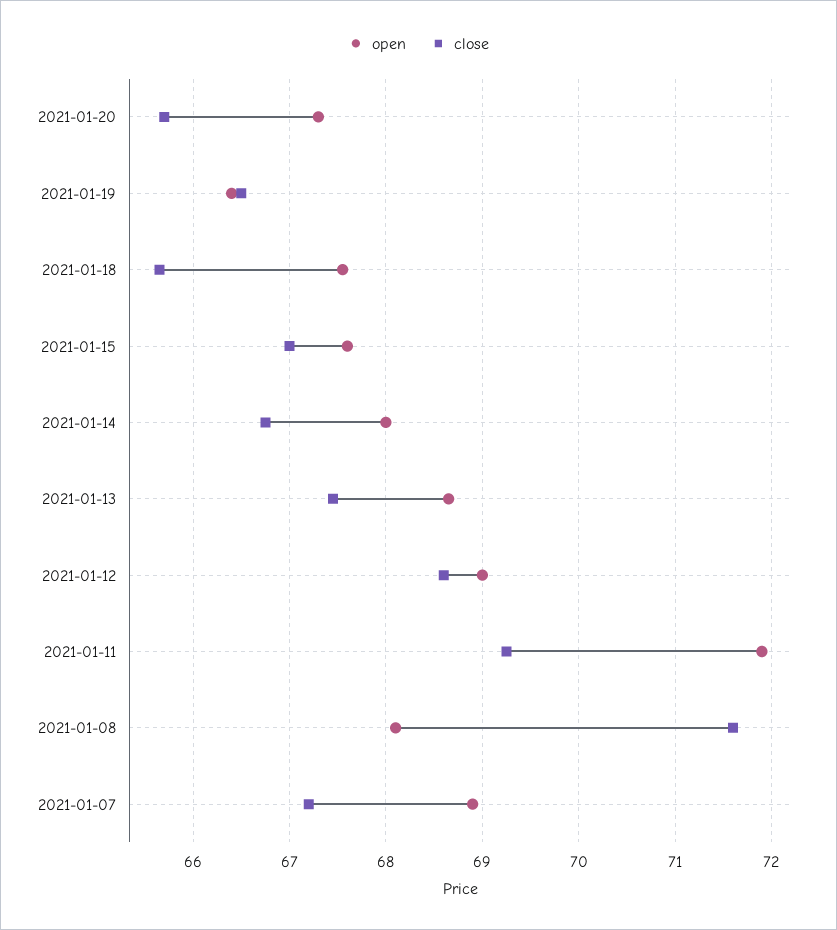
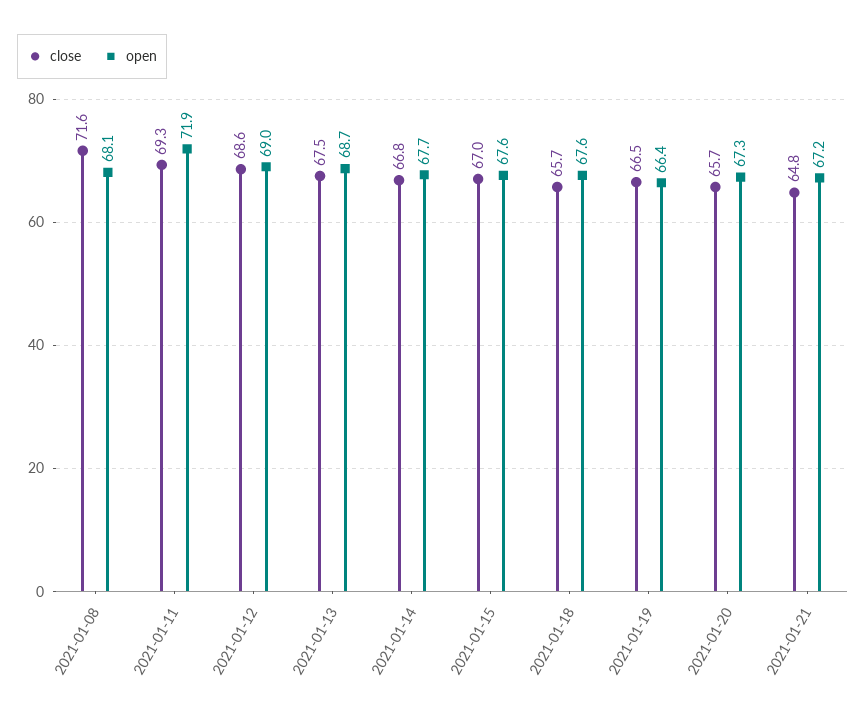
open, 2021-01-14: 68 -> 67.7
open, 2021-01-07: 68.9 -> none
close, 2021-01-07: 67.2 -> none
close, 2021-01-21: none -> 64.8
open, 2021-01-21: none -> 67.2

